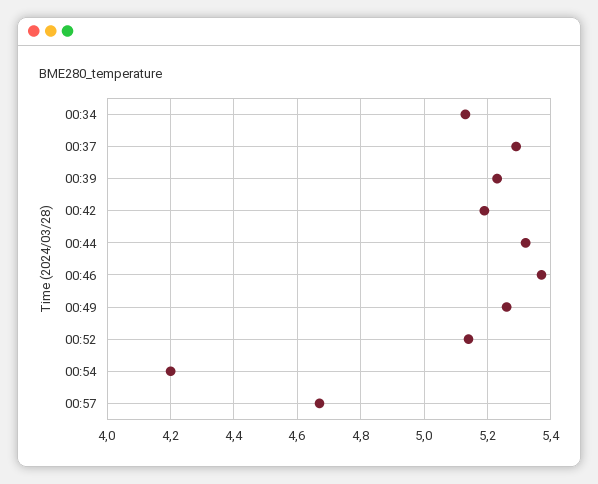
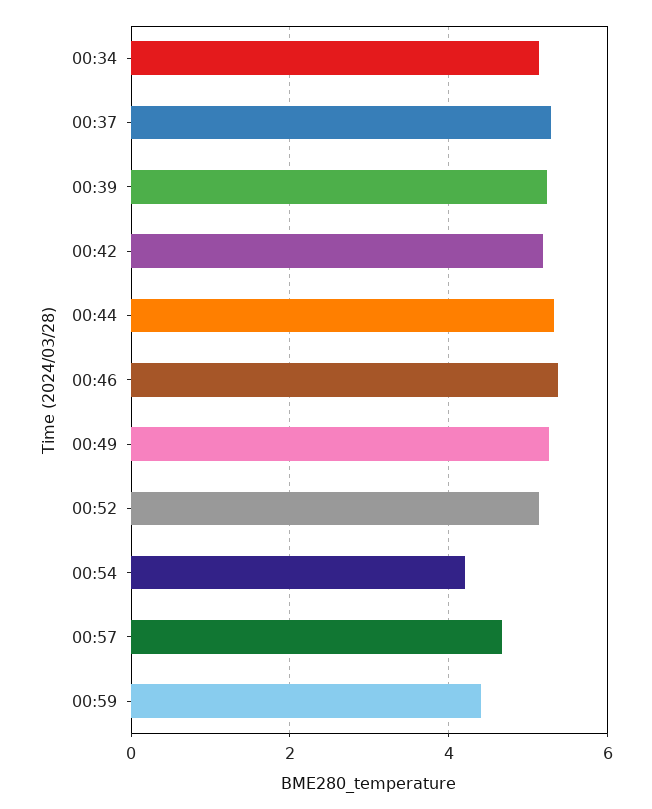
00:59: none -> 4.4

